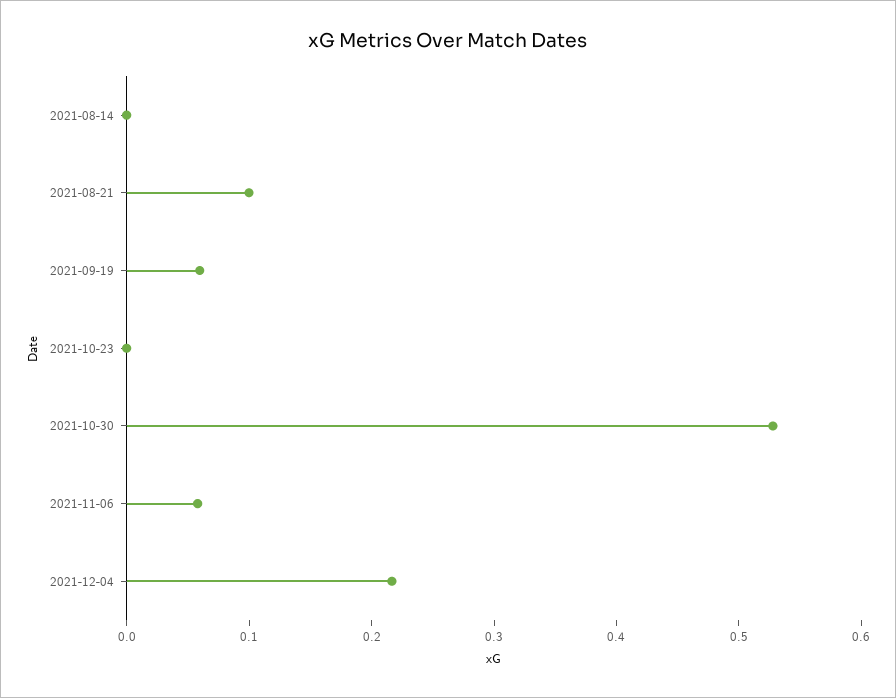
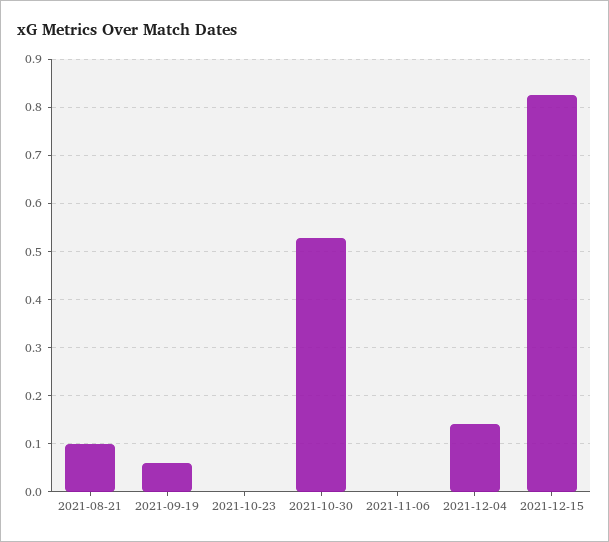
2021-08-14: 0 -> none
2021-11-06: 0.06 -> 0
2021-12-04: 0.22 -> 0.14
2021-12-15: none -> 0.82

